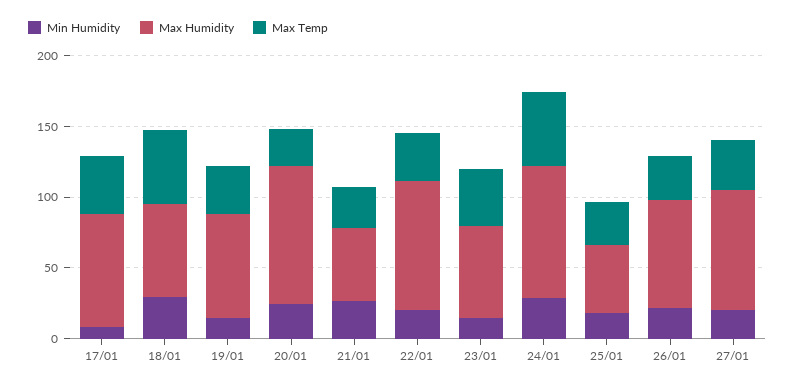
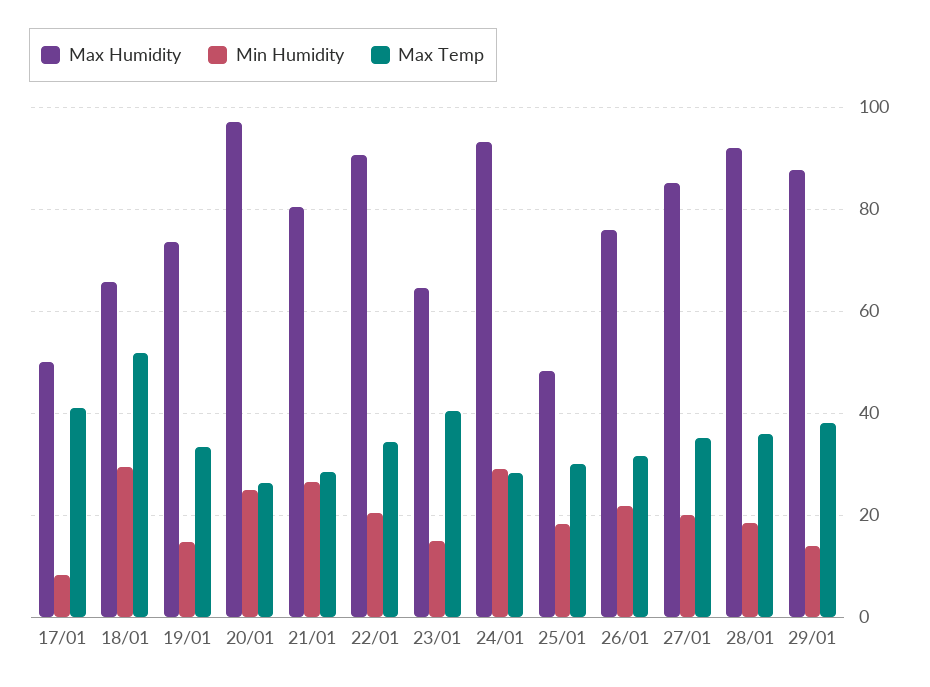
Max Humidity, 17/01: 80 -> 50
Max Humidity, 21/01: 50 -> 80
Max Temp, 24/01: 50 -> 28
Max Humidity, 28/01: none -> 92
Min Humidity, 28/01: none -> 18
Max Temp, 28/01: none -> 36
Max Humidity, 29/01: none -> 88
Min Humidity, 29/01: none -> 14
Max Temp, 29/01: none -> 38

